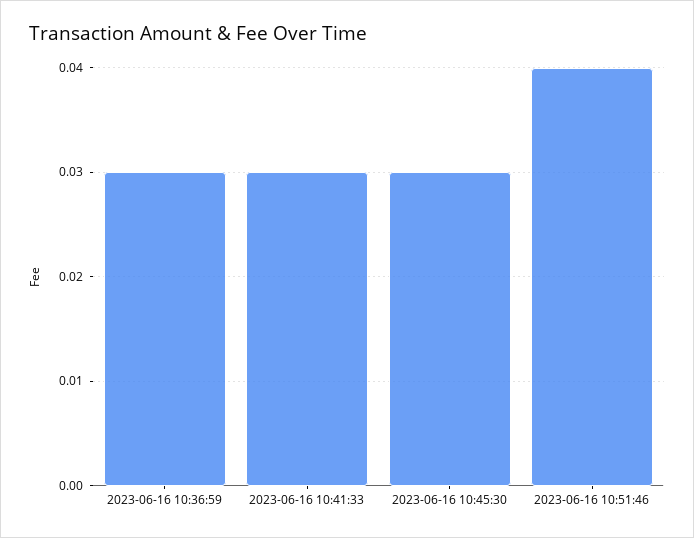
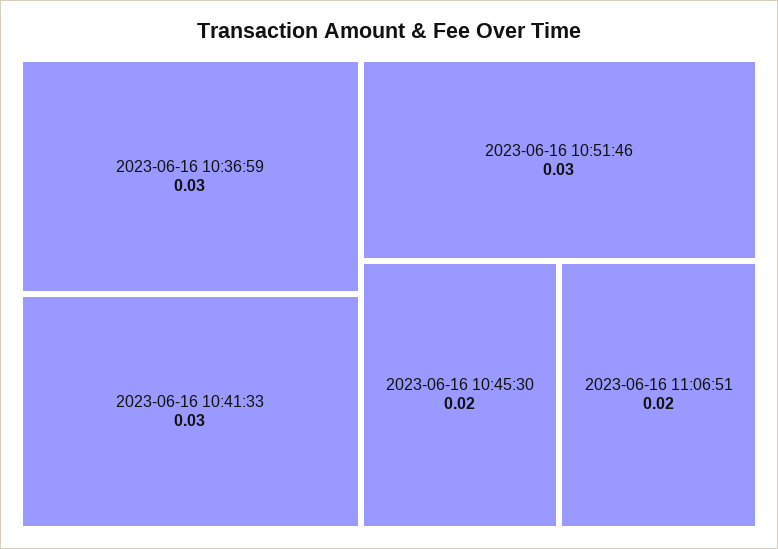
2023-06-16 10:45:30: 0.03 -> 0.02
2023-06-16 10:51:46: 0.04 -> 0.03
2023-06-16 11:06:51: none -> 0.02

